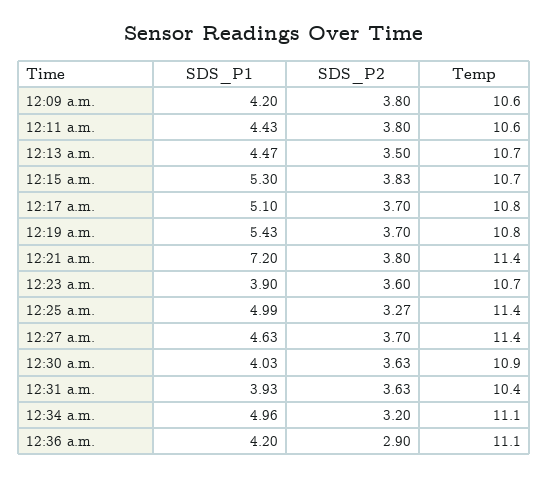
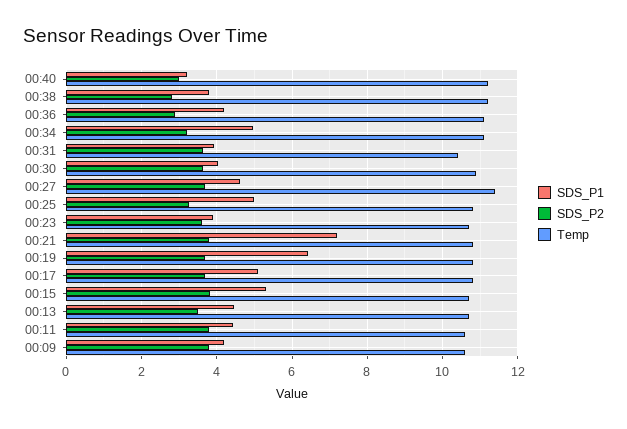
SDS_P1, 12:19 a.m.: 5.43 -> 6.4
Temp, 12:21 a.m.: 11.4 -> 10.8
Temp, 12:25 a.m.: 11.4 -> 10.8
SDS_P1, 00:40: none -> 3.2
SDS_P2, 00:40: none -> 3
Temp, 00:40: none -> 11.2
SDS_P1, 00:38: none -> 3.8
SDS_P2, 00:38: none -> 2.8
Temp, 00:38: none -> 11.2

